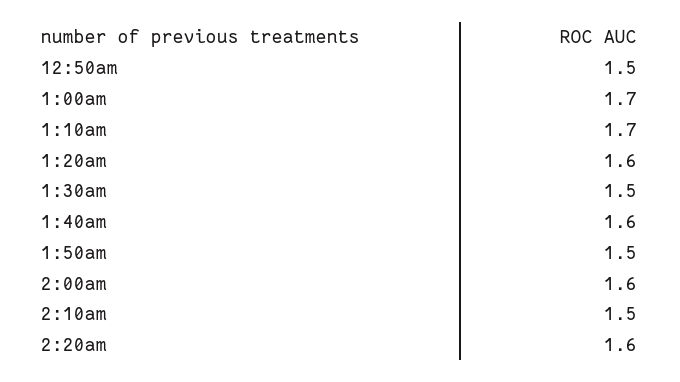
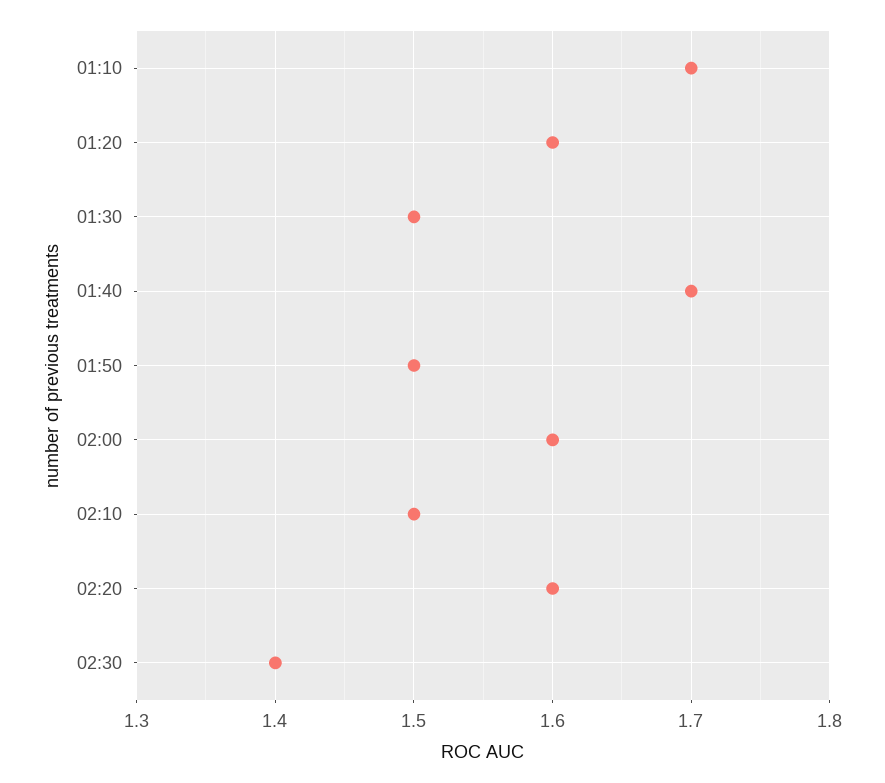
12:50am: 1.5 -> none
1:00am: 1.7 -> none
1:40am: 1.6 -> 1.7
02:30: none -> 1.4

